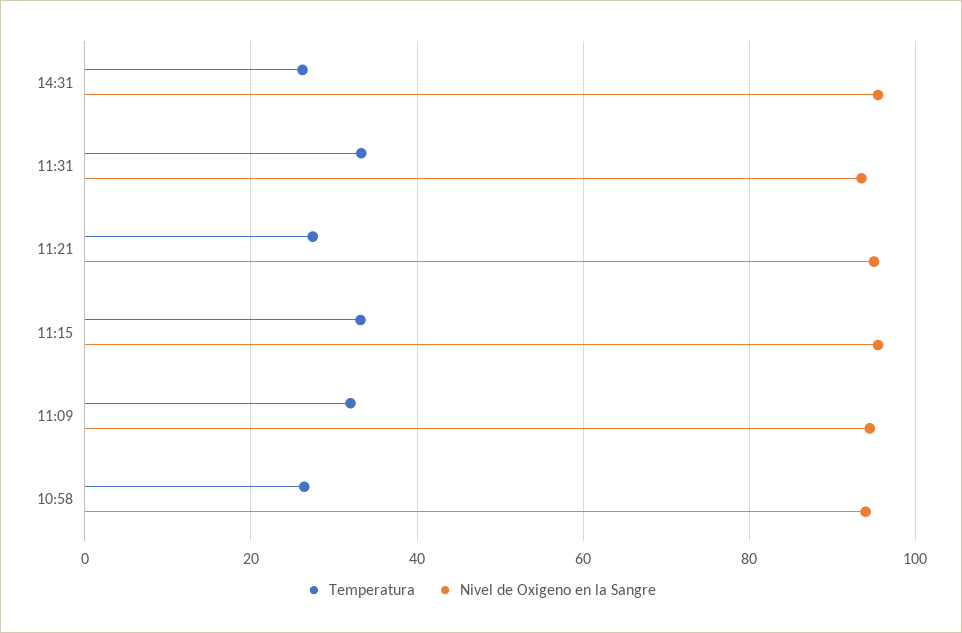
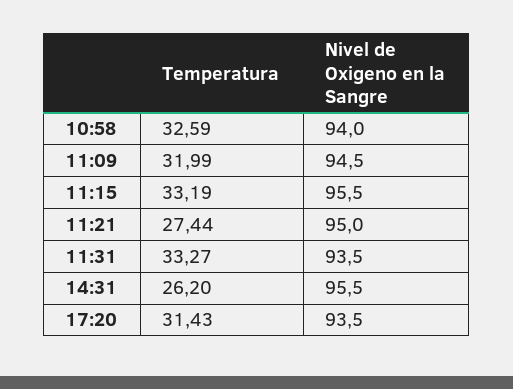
Temperatura, 10:58: 26 -> 32.59
Temperatura, 17:20: none -> 31.43
Nivel de Oxigeno en la Sangre, 17:20: none -> 93.5

